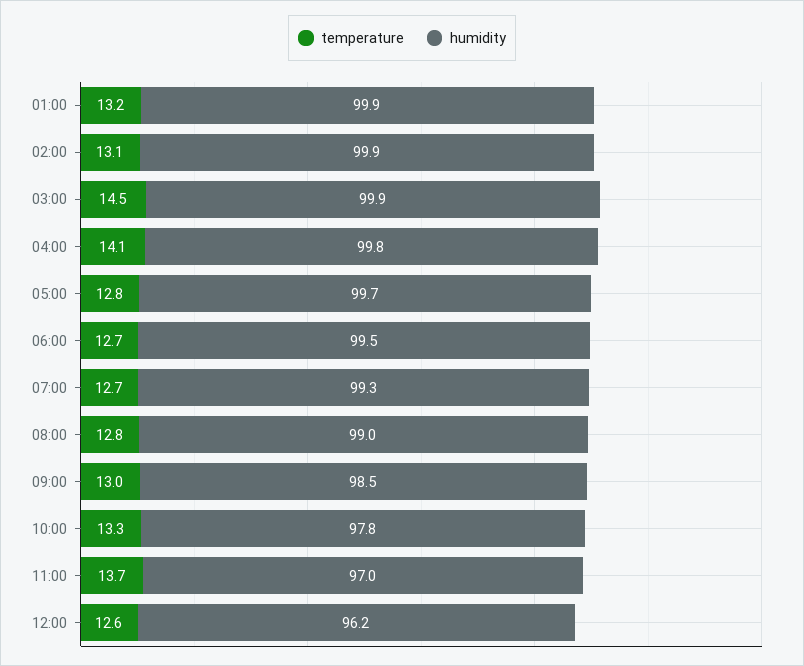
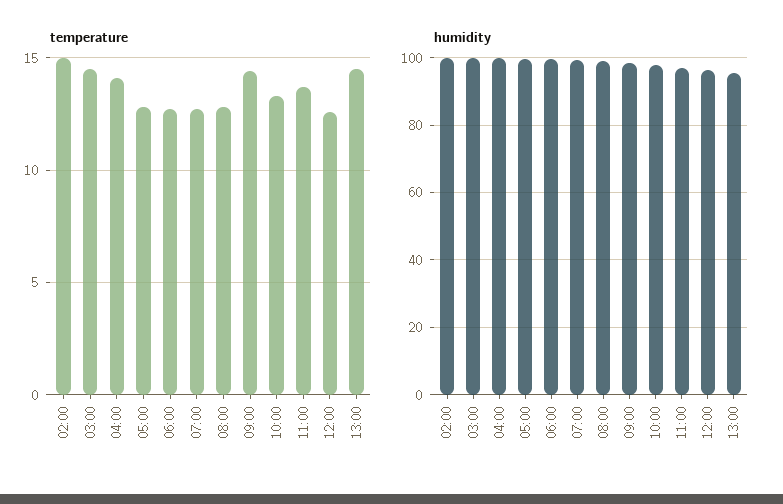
temperature, 01:00: 13.2 -> none
humidity, 01:00: 99.9 -> none
temperature, 02:00: 13.1 -> 15
temperature, 09:00: 13 -> 14.5
temperature, 13:00: none -> 14.5
humidity, 13:00: none -> 96

